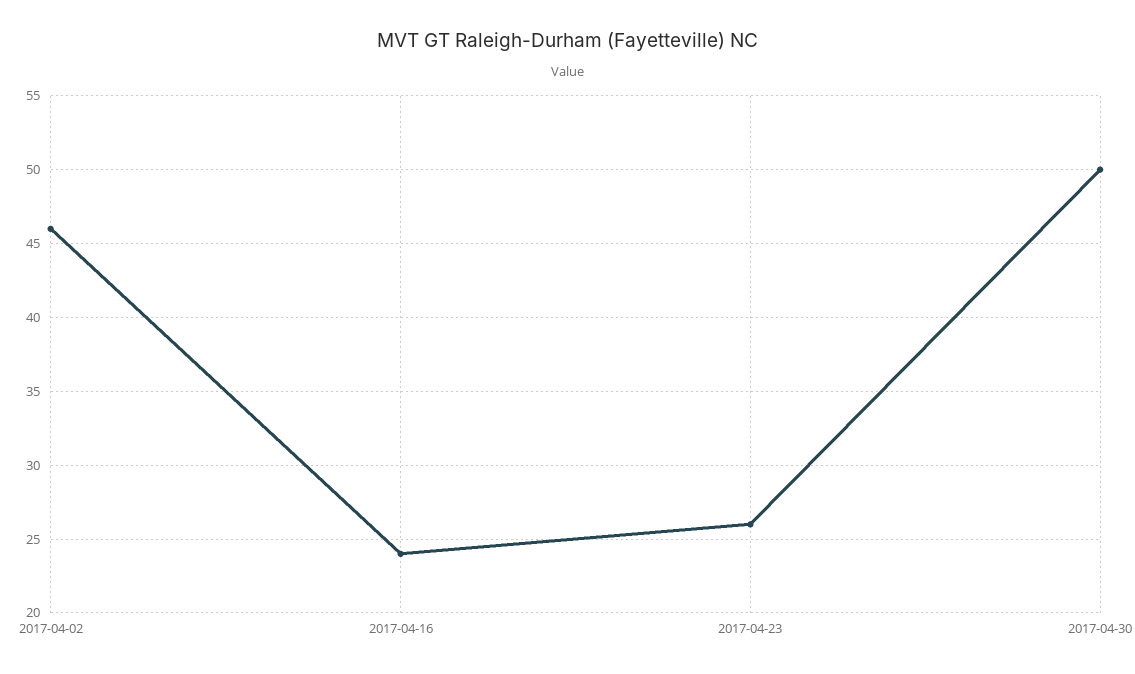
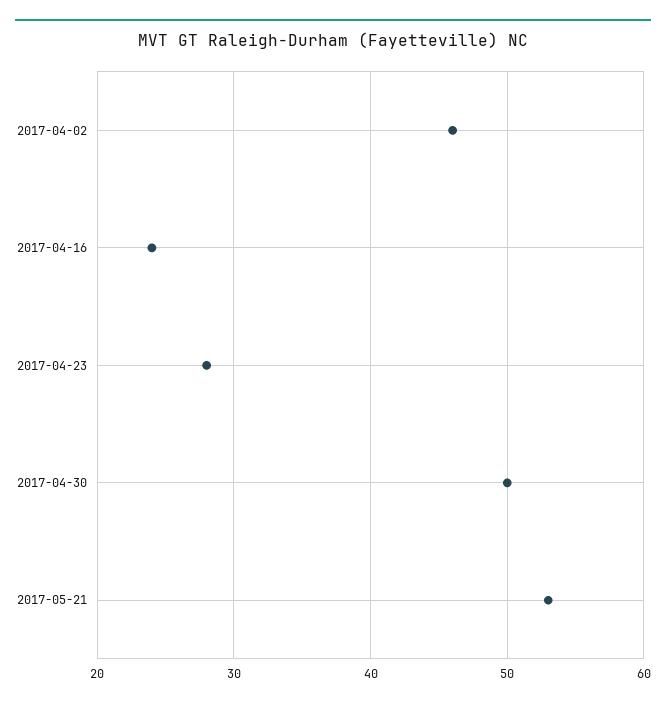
2017-04-23: 26 -> 28
2017-05-21: none -> 53

